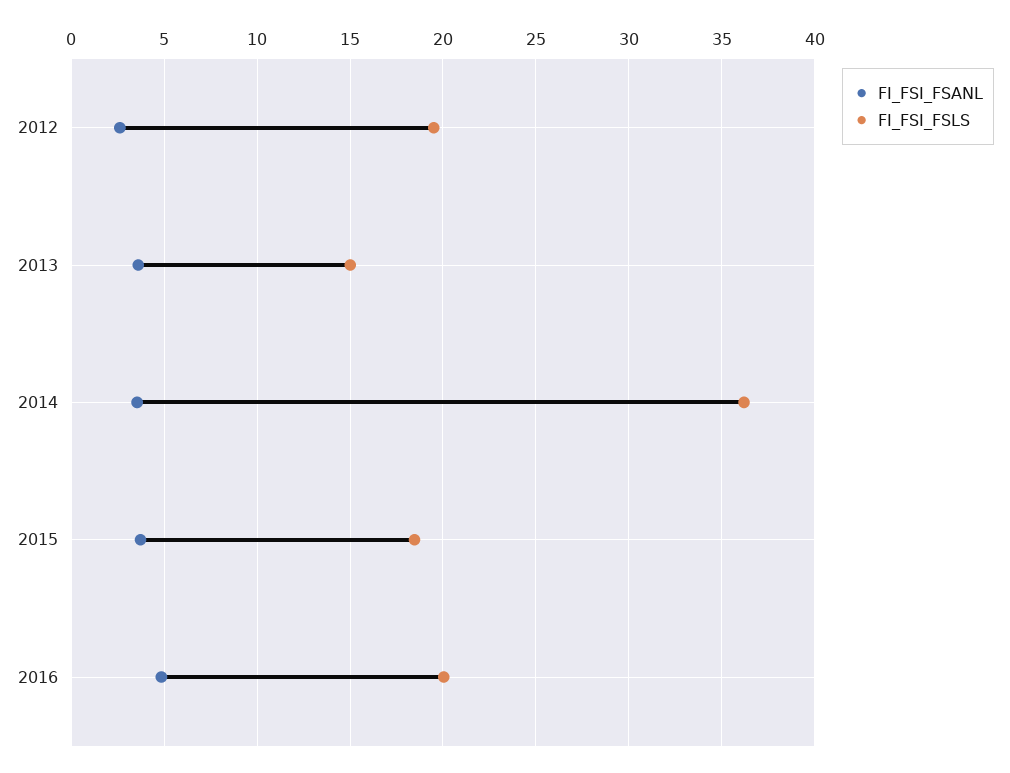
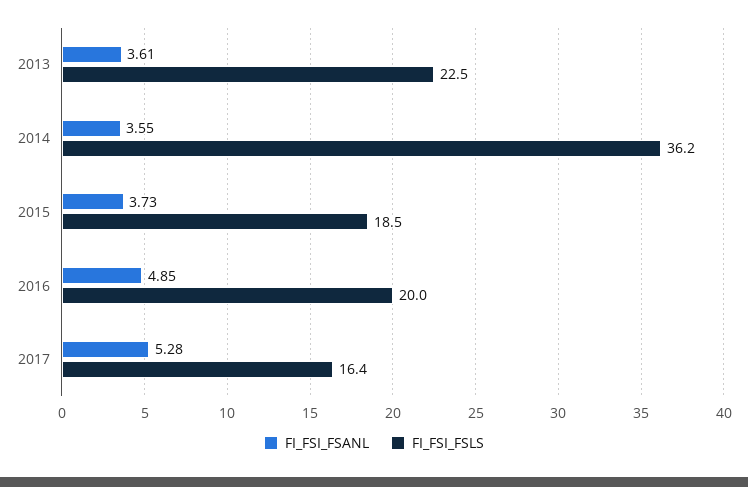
FI_FSI_FSANL, 2012: 2.5 -> none
FI_FSI_FSLS, 2012: 19.5 -> none
FI_FSI_FSLS, 2013: 15 -> 22.5
FI_FSI_FSANL, 2017: none -> 5.28
FI_FSI_FSLS, 2017: none -> 16.4

